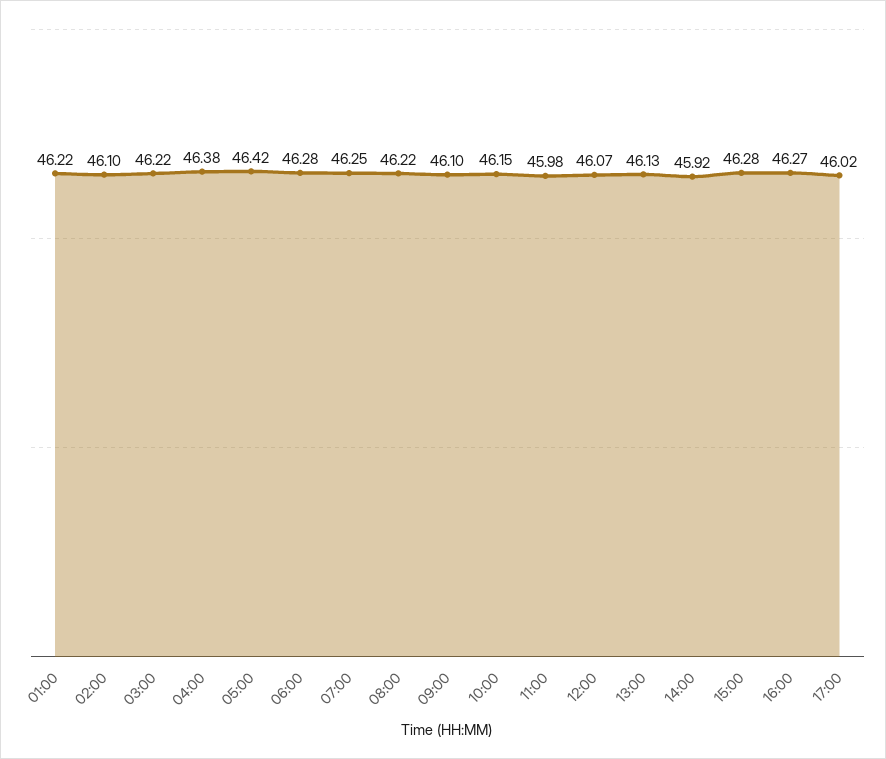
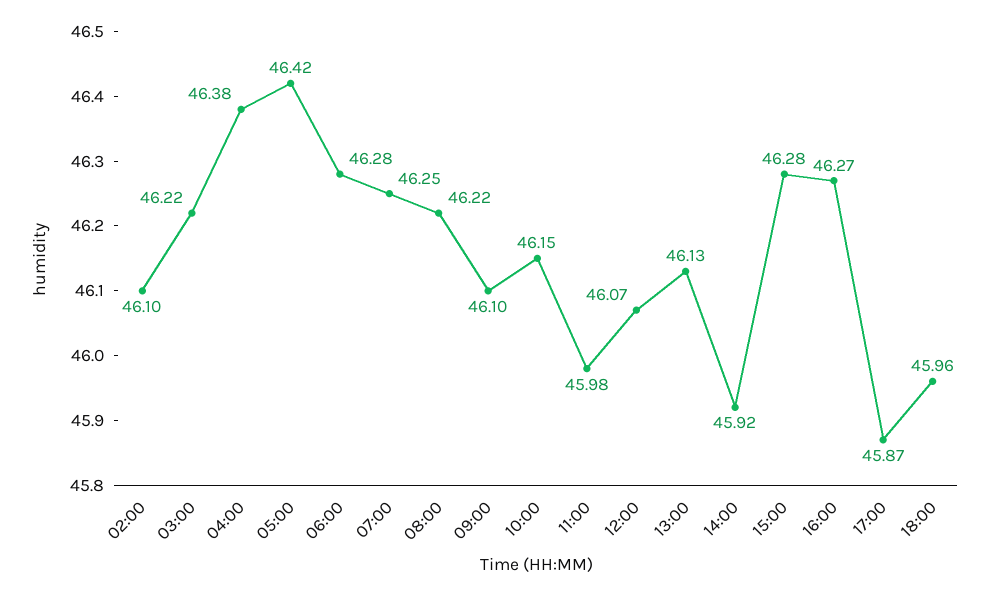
01:00: 46.22 -> none
17:00: 46.02 -> 45.87
18:00: none -> 45.96

